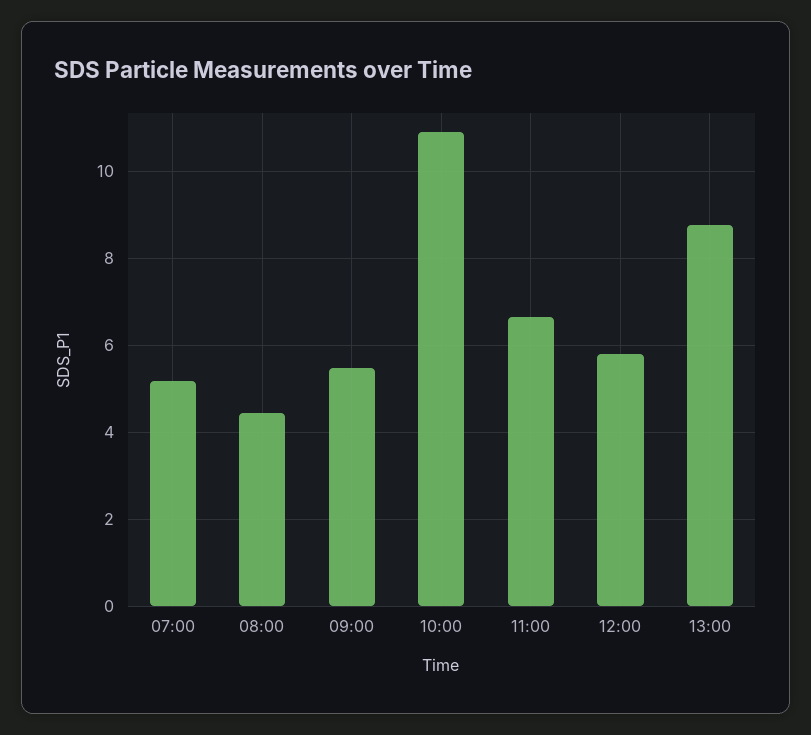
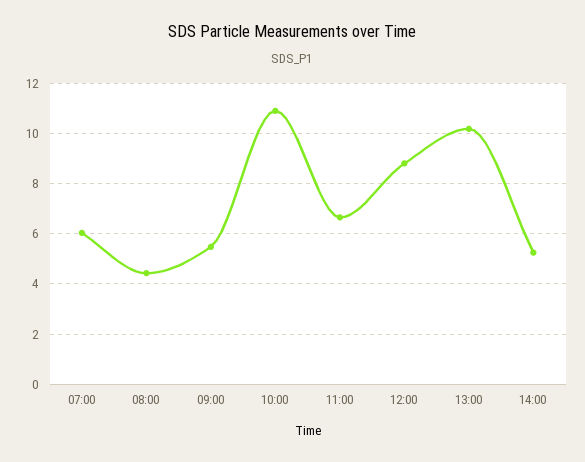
07:00: 5.2 -> 6
12:00: 5.8 -> 8.75
13:00: 8.8 -> 10.25
14:00: none -> 5.25

